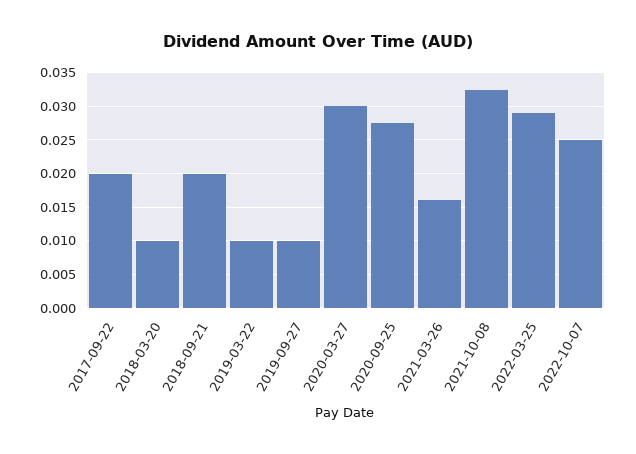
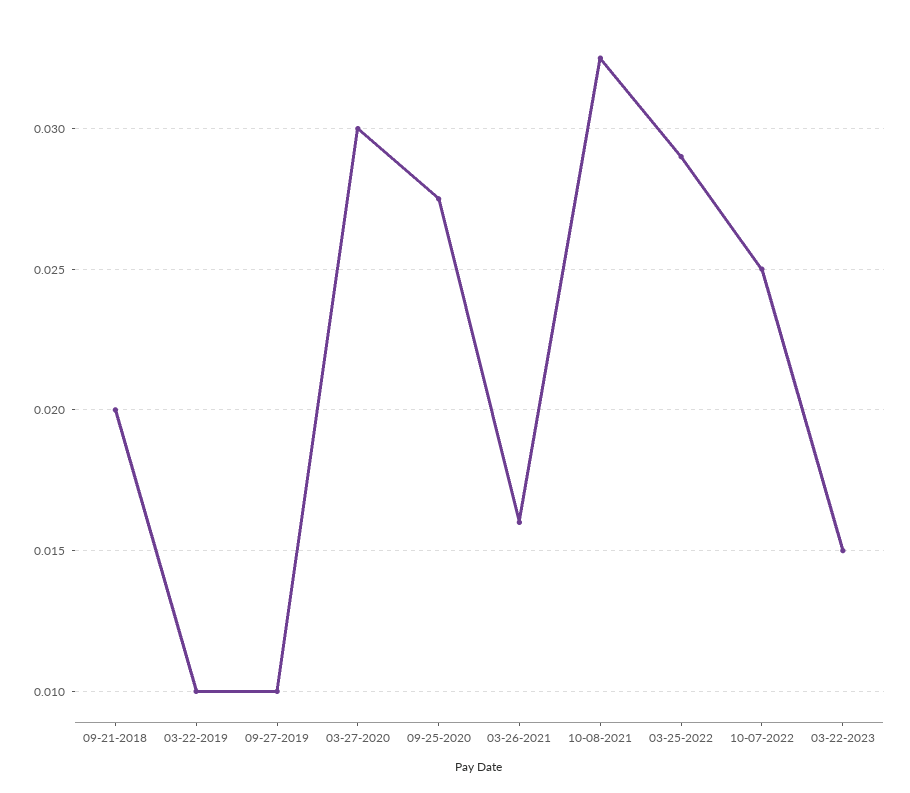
2017-09-22: 0.02 -> none
2018-03-20: 0.01 -> none
03-22-2023: none -> 0.015

